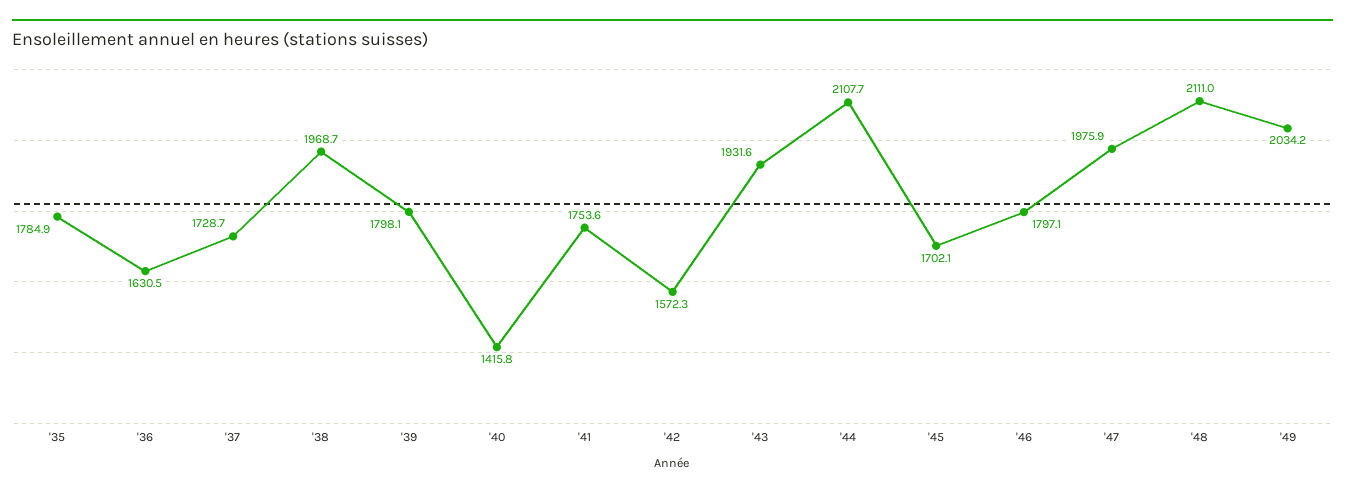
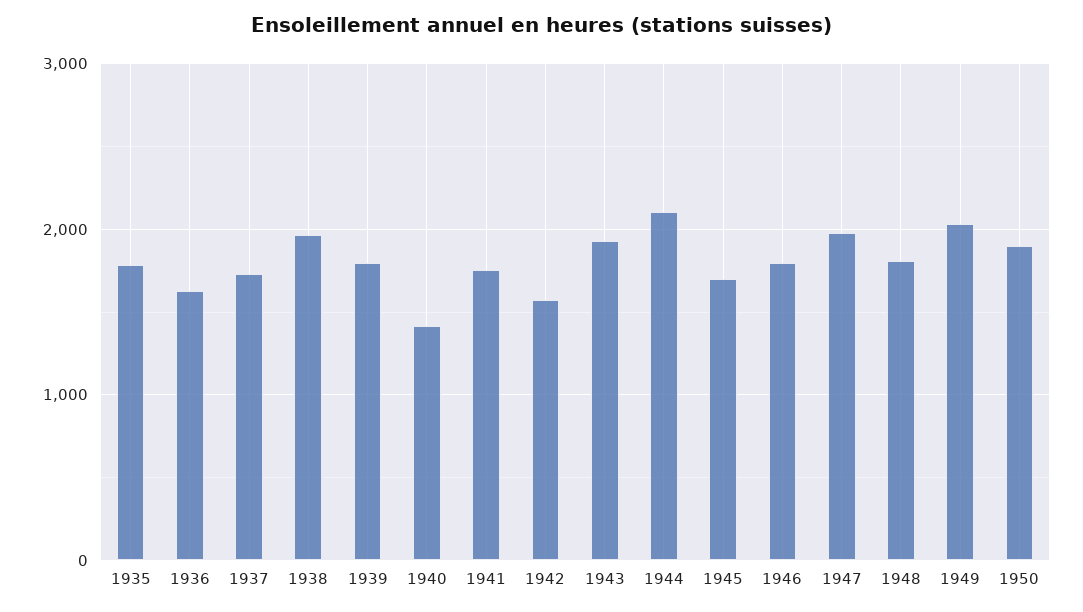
'48: 2111 -> 1800
1950: none -> 1900

